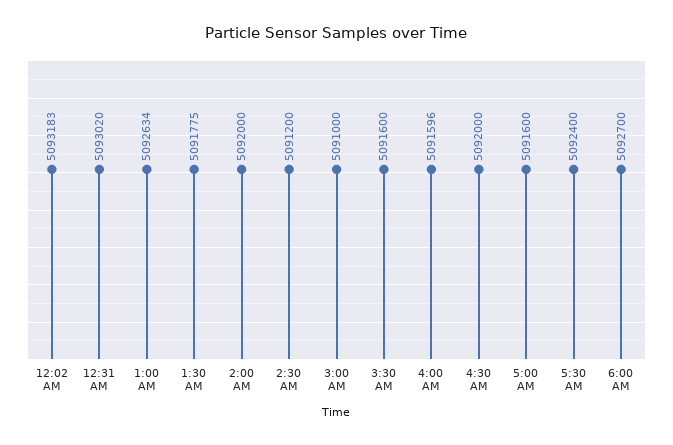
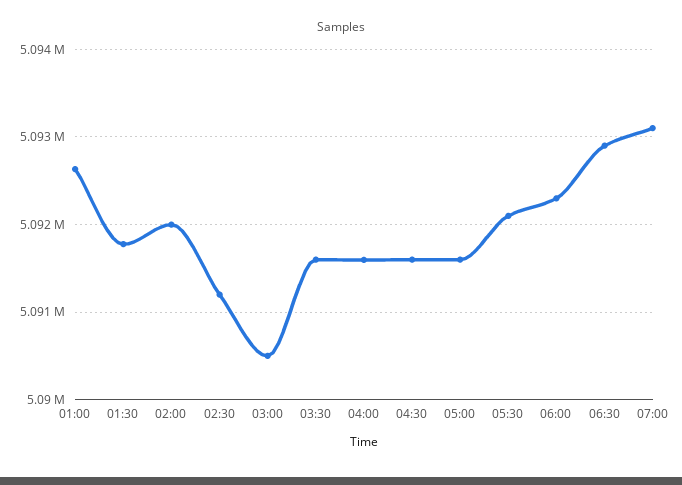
12:02 AM: 5093183 -> none
12:31 AM: 5093020 -> none
3:00 AM: 5091000 -> 5090500
4:30 AM: 5092000 -> 5091600
5:30 AM: 5092400 -> 5092100
6:00 AM: 5092700 -> 5092300
06:30: none -> 5092900
07:00: none -> 5093100

